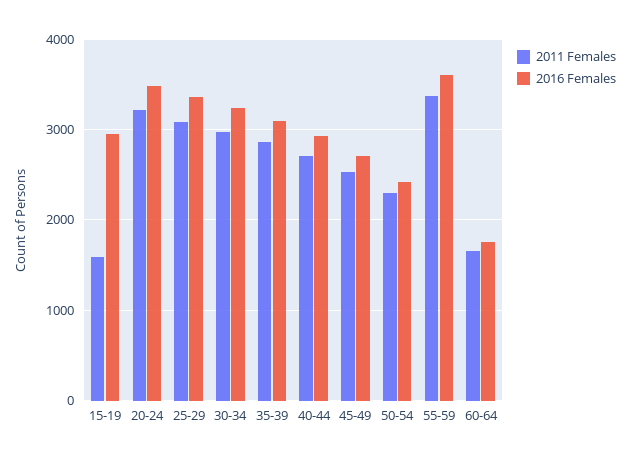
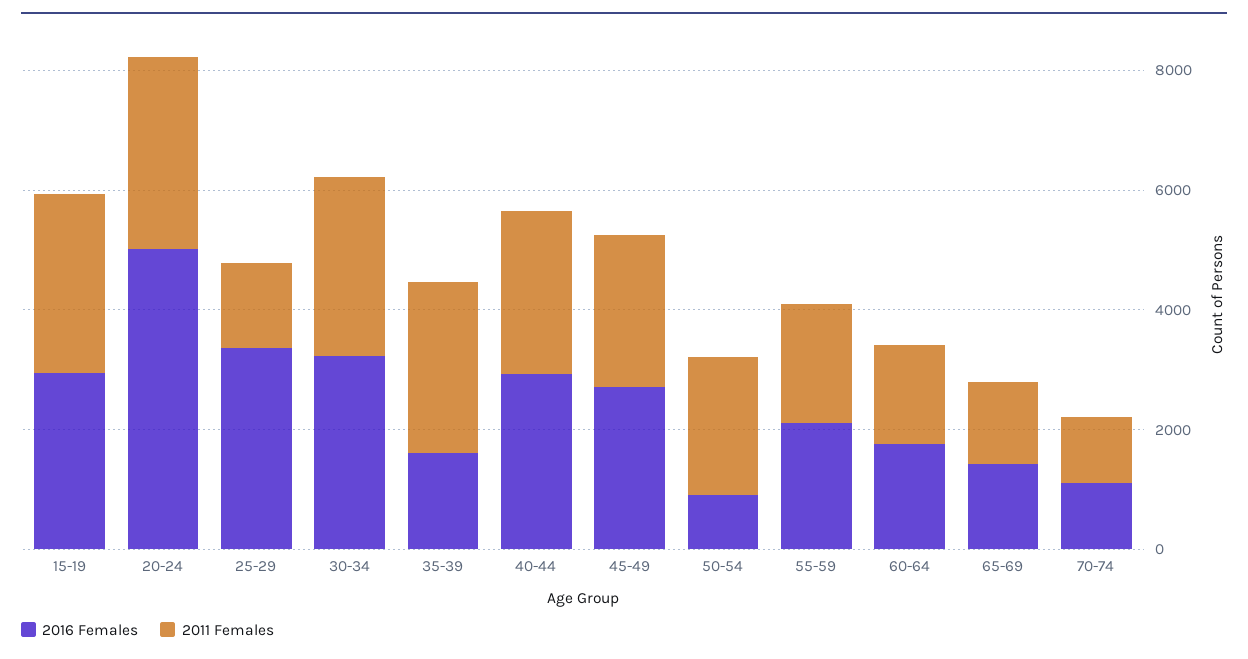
2011 Females, 15-19: 1600 -> 3000
2016 Females, 20-24: 3500 -> 5000
2011 Females, 25-29: 3100 -> 1500
2016 Females, 35-39: 3100 -> 1500
2016 Females, 50-54: 2400 -> 1000
2011 Females, 55-59: 3400 -> 2000
2016 Females, 55-59: 3600 -> 2000
2016 Females, 65-69: none -> 1500
2011 Females, 65-69: none -> 1500
2016 Females, 70-74: none -> 1000
2011 Females, 70-74: none -> 1000

